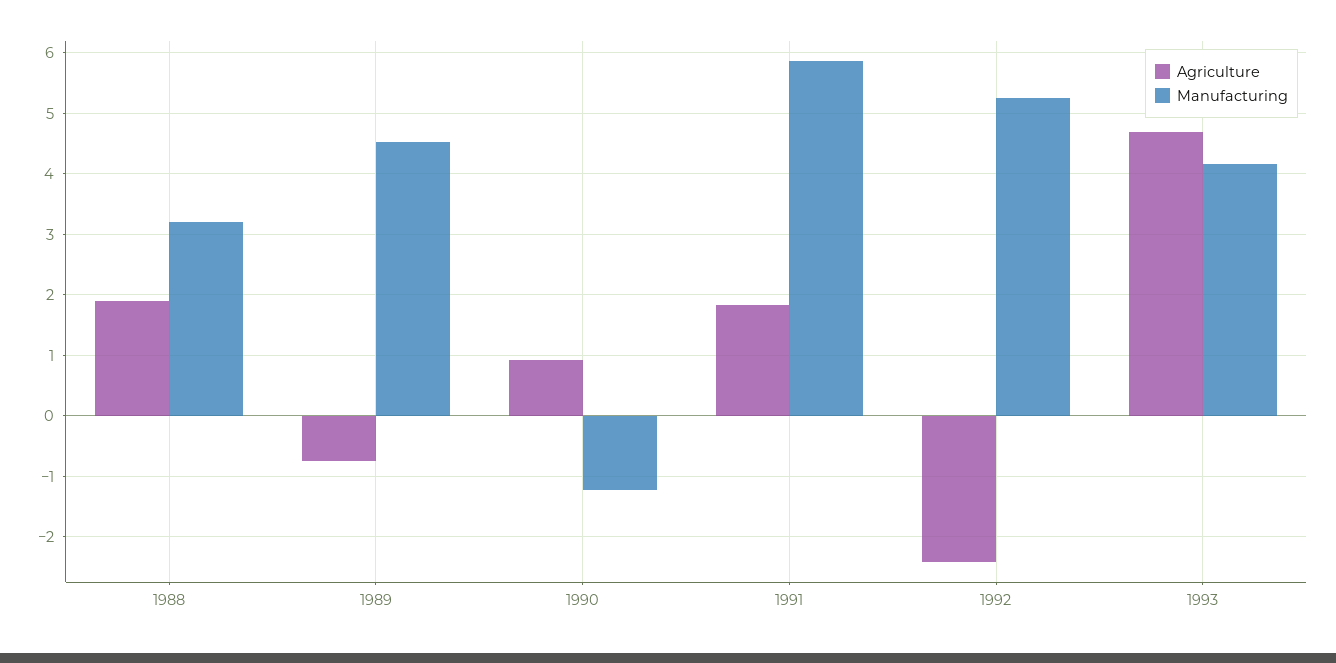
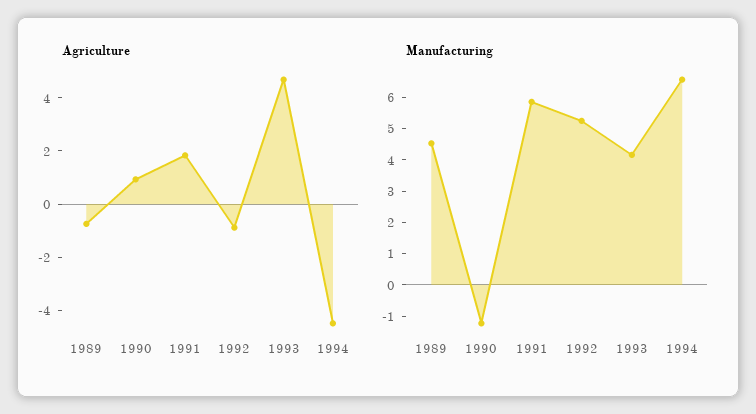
Agriculture, 1988: 1.9 -> none
Manufacturing, 1988: 3.2 -> none
Agriculture, 1992: -2.4 -> -1
Agriculture, 1994: none -> -4.5
Manufacturing, 1994: none -> 6.5

